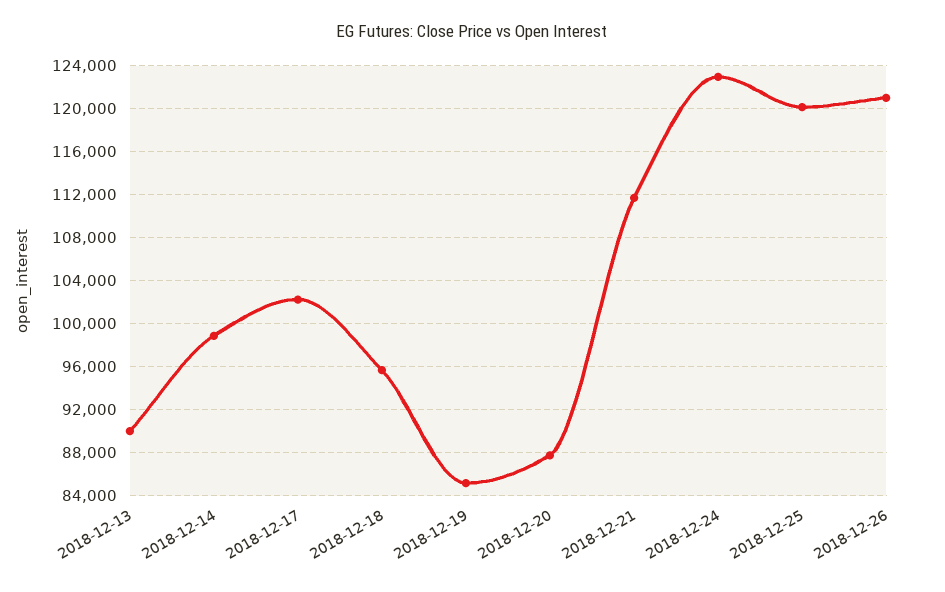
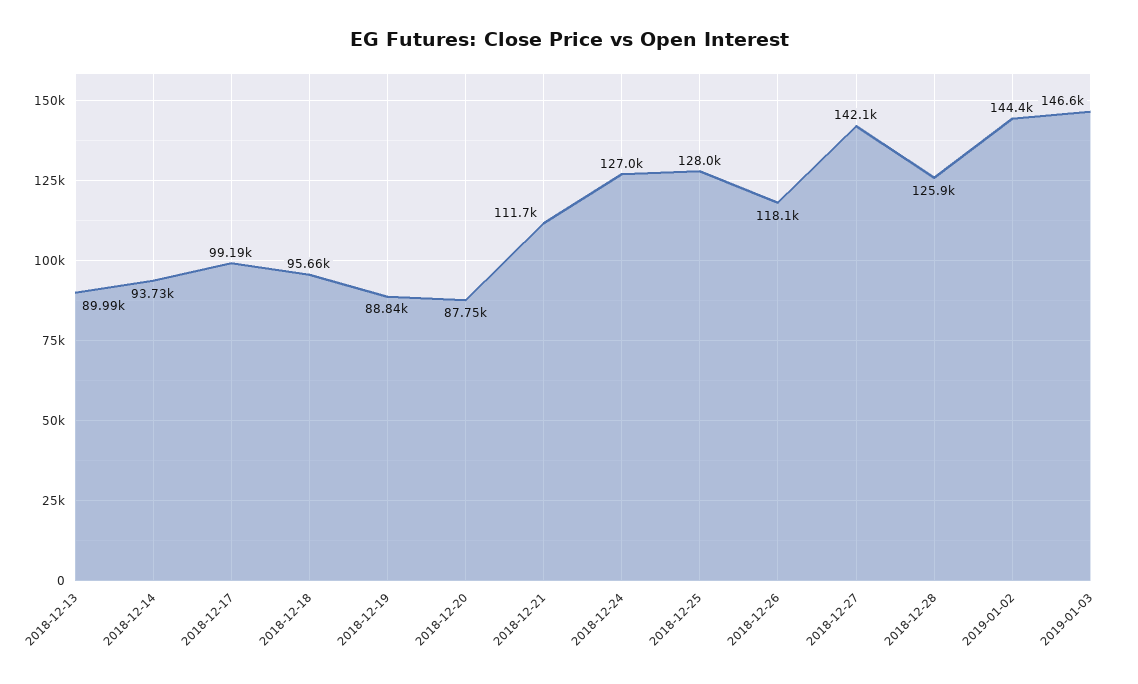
2018-12-14: 99000 -> 93730
2018-12-17: 102000 -> 99190
2018-12-19: 85000 -> 88840
2018-12-24: 123000 -> 127000
2018-12-25: 120000 -> 128000
2018-12-26: 121000 -> 118100
2018-12-27: none -> 142100
2018-12-28: none -> 125900
2019-01-02: none -> 144400
2019-01-03: none -> 146600

